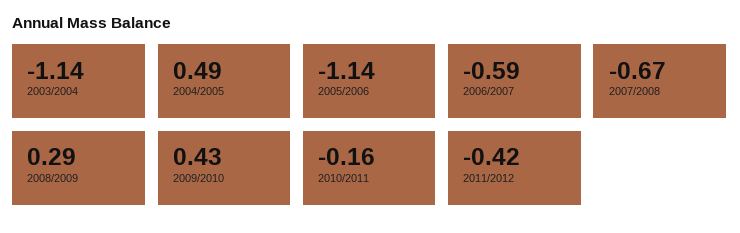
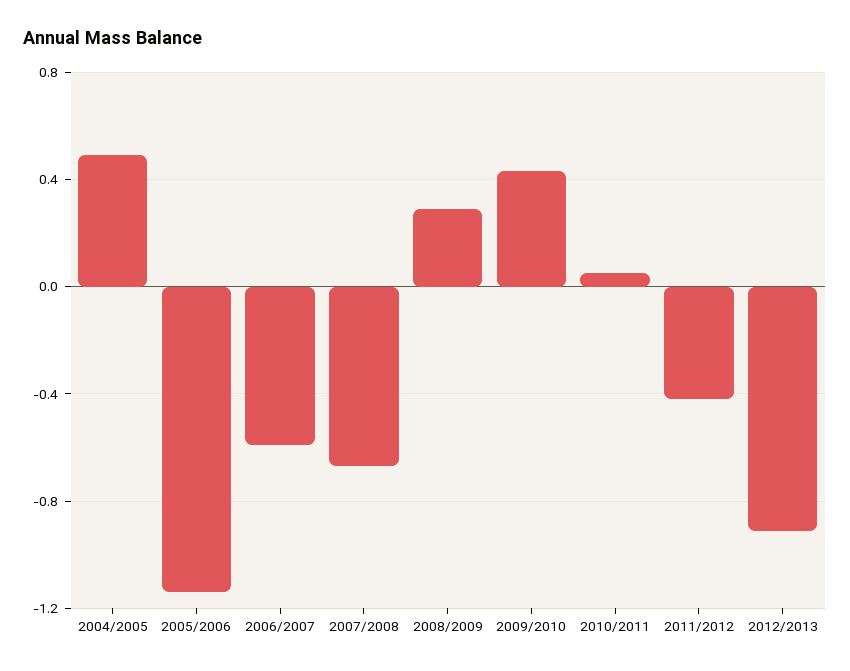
2003/2004: -1.14 -> none
2010/2011: -0.16 -> 0.05
2012/2013: none -> -0.9

